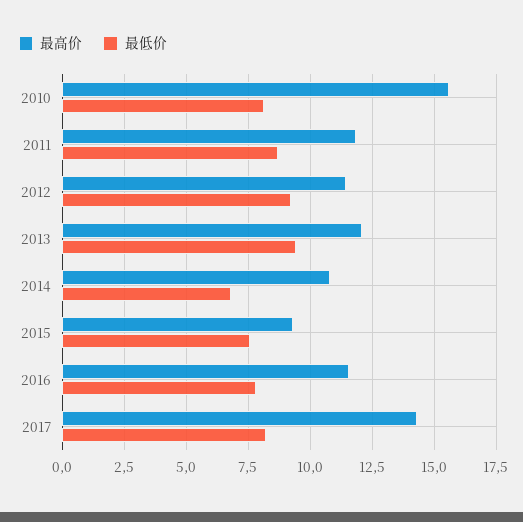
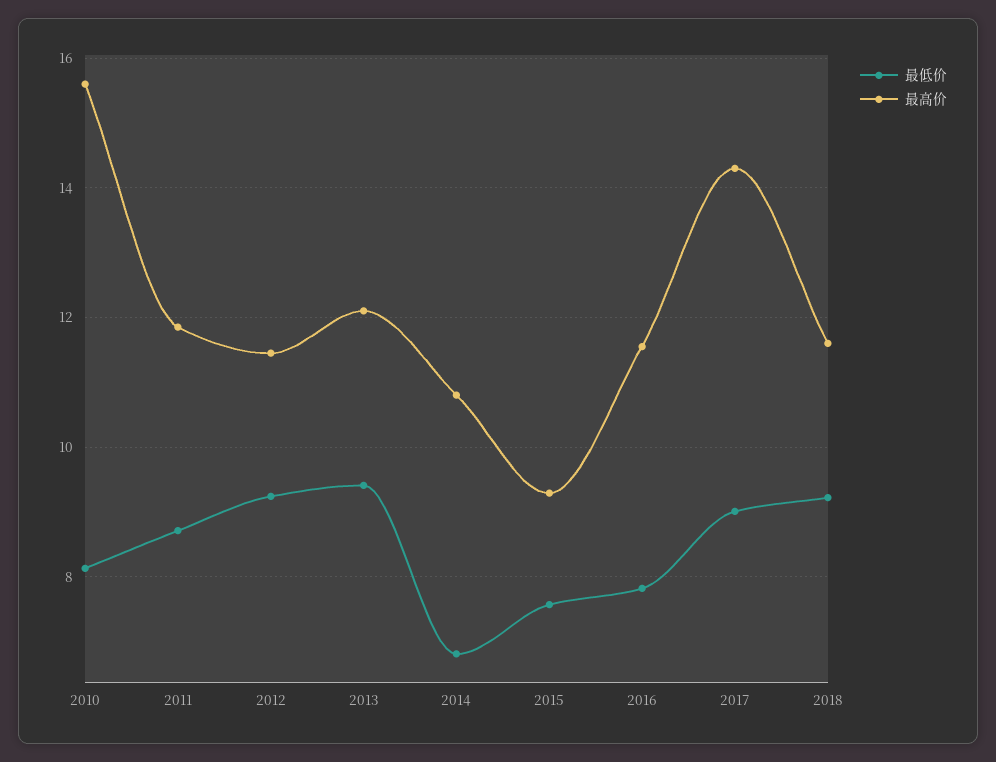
最低价, 2017: 8.25 -> 9
最低价, 2018: none -> 9.2
最高价, 2018: none -> 11.6

